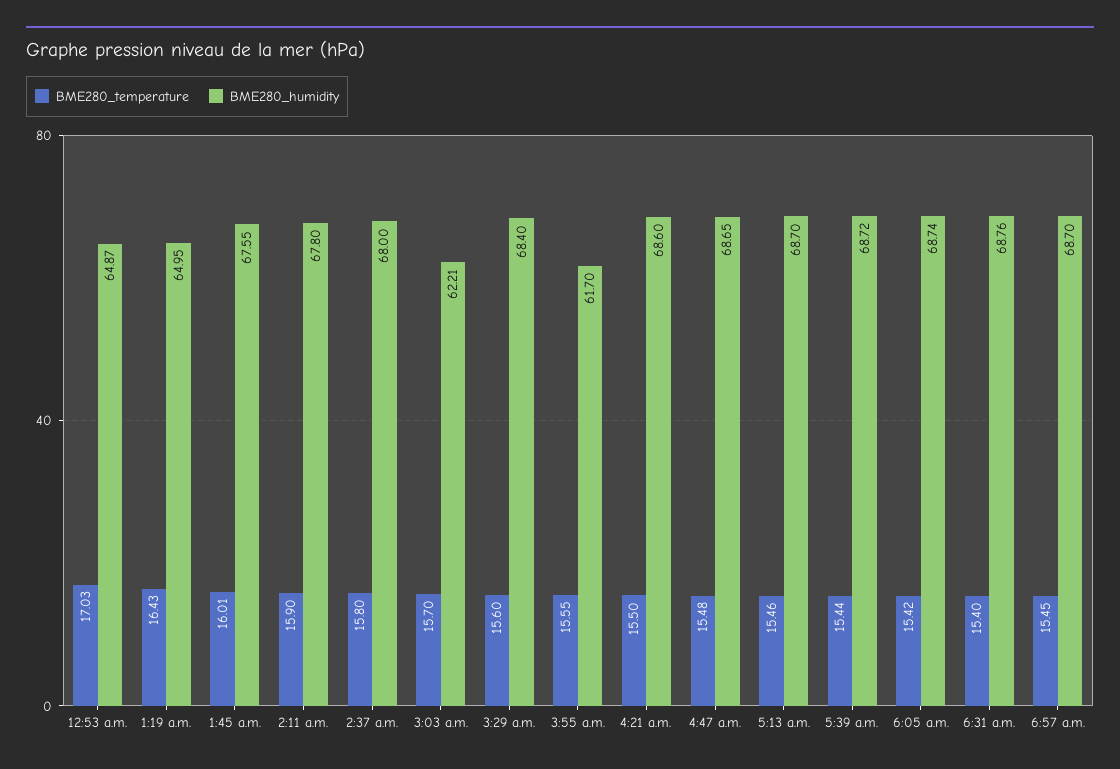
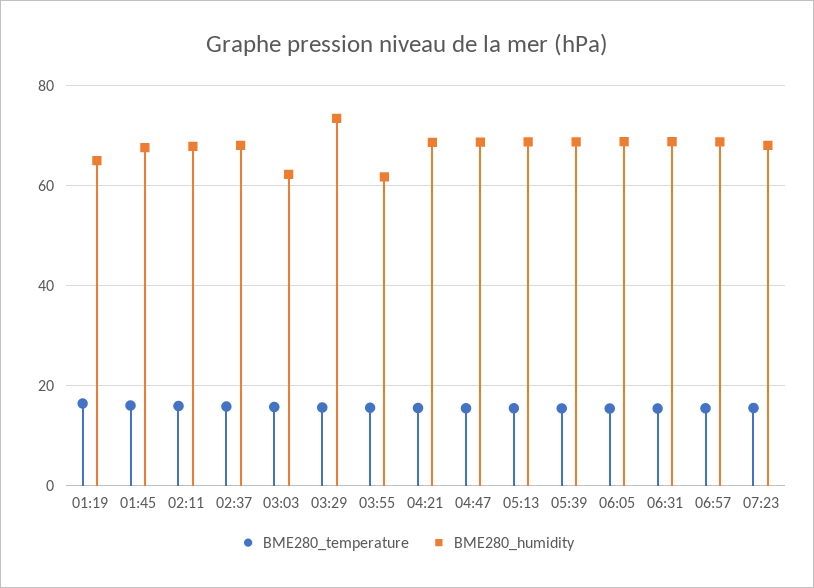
BME280_temperature, 12:53 a.m.: 17.03 -> none
BME280_humidity, 12:53 a.m.: 64.87 -> none
BME280_humidity, 3:29 a.m.: 68.4 -> 74
BME280_temperature, 07:23: none -> 16
BME280_humidity, 07:23: none -> 68

